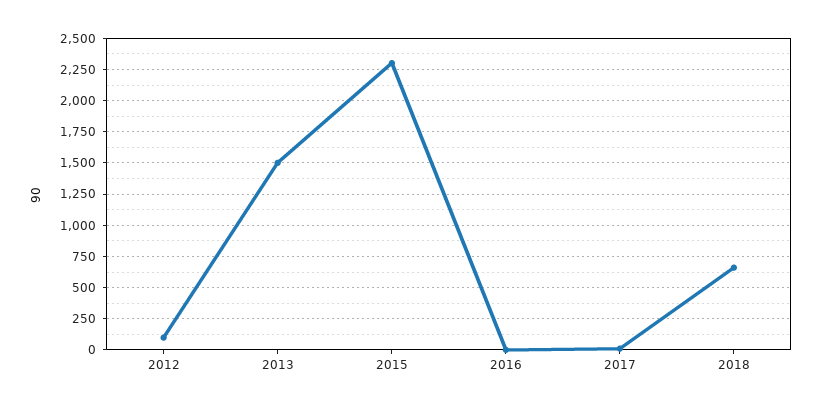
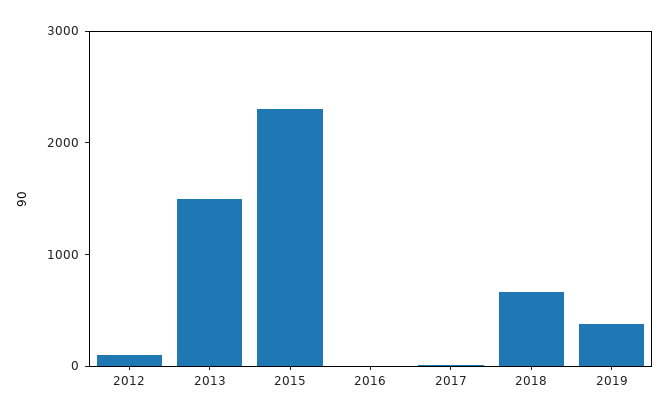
2019: none -> 400

